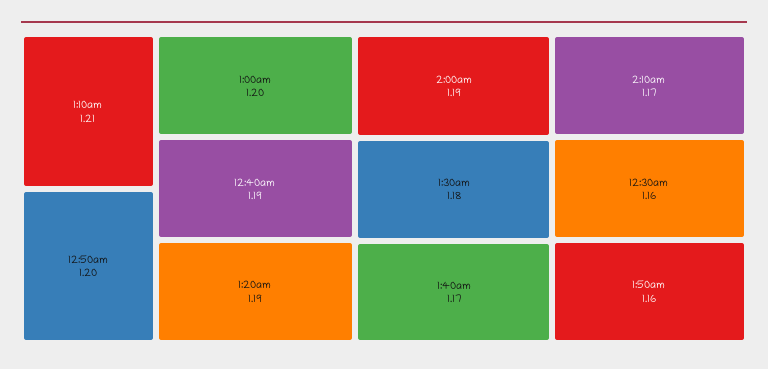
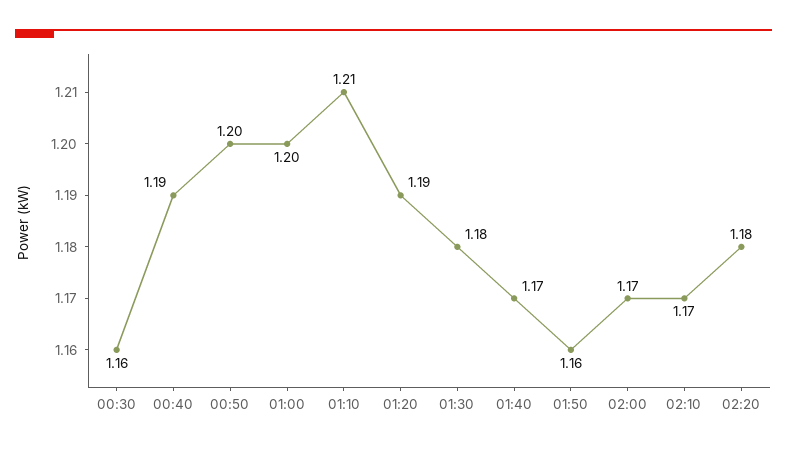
2:00am: 1.19 -> 1.17
02:20: none -> 1.18

